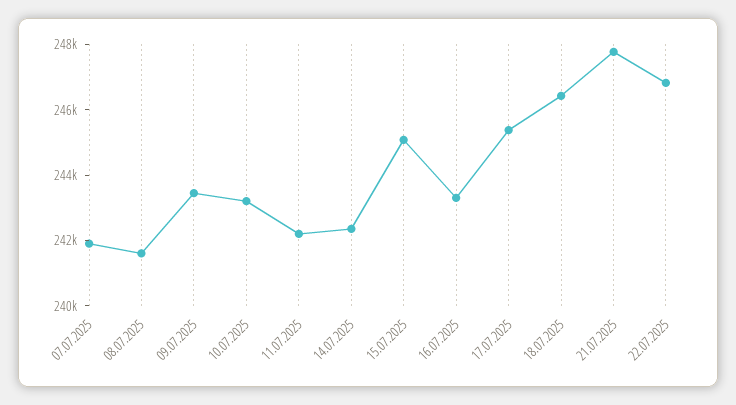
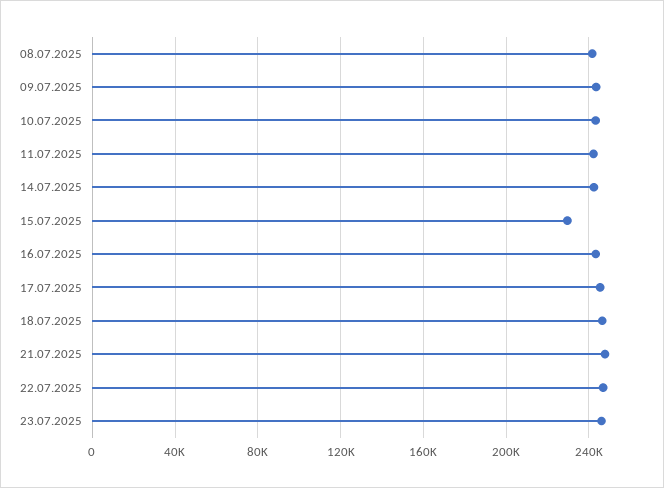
07.07.2025: 242000 -> none
15.07.2025: 245000 -> 230000
23.07.2025: none -> 245000

